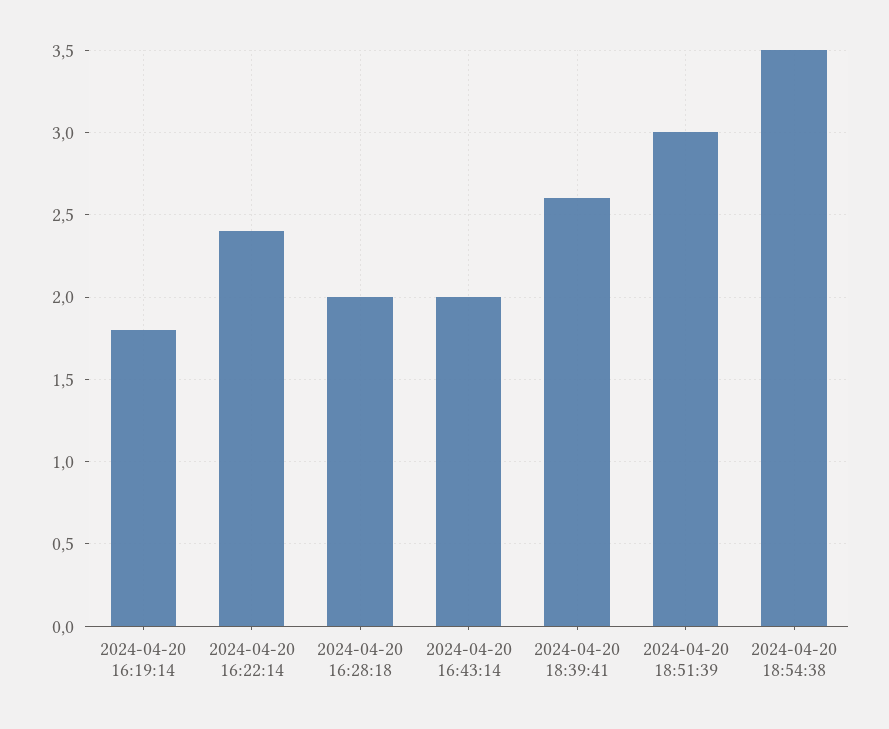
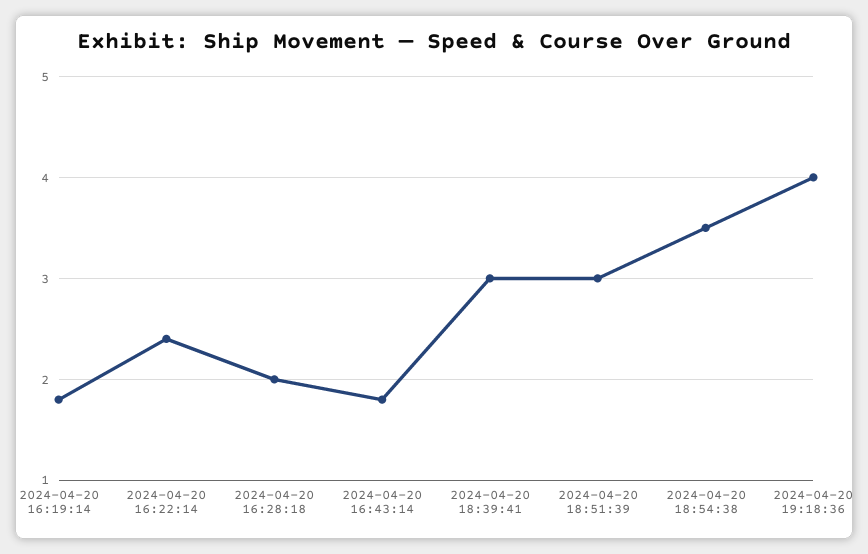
2024-04-20 16:43:14: 2 -> 1.8
2024-04-20 18:39:41: 2.6 -> 3
2024-04-20 19:18:36: none -> 4

